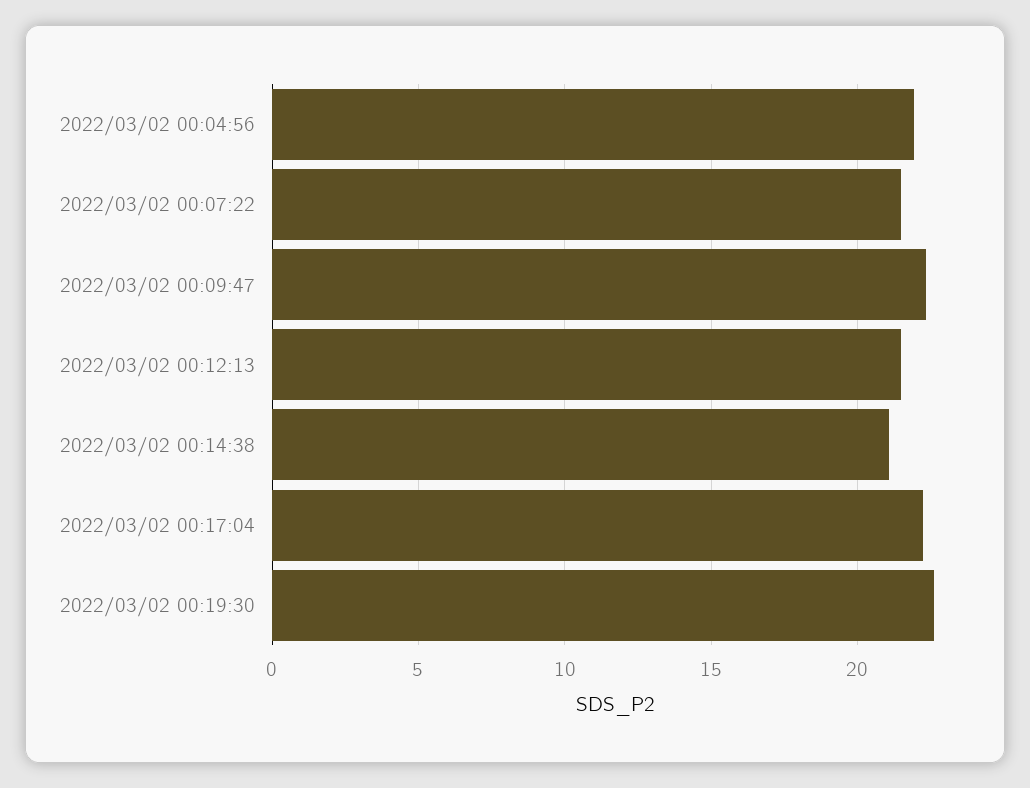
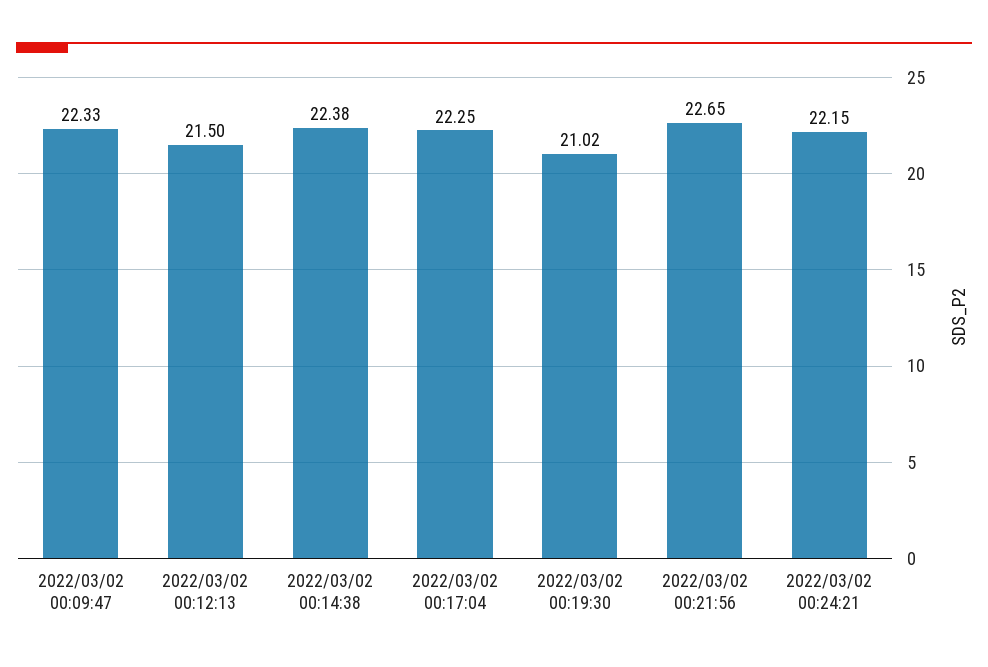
2022/03/02 00:04:56: 22 -> none
2022/03/02 00:07:22: 21.5 -> none
2022/03/02 00:14:38: 21 -> 22.38
2022/03/02 00:19:30: 22.5 -> 21.02
2022/03/02 00:21:56: none -> 22.65
2022/03/02 00:24:21: none -> 22.15

